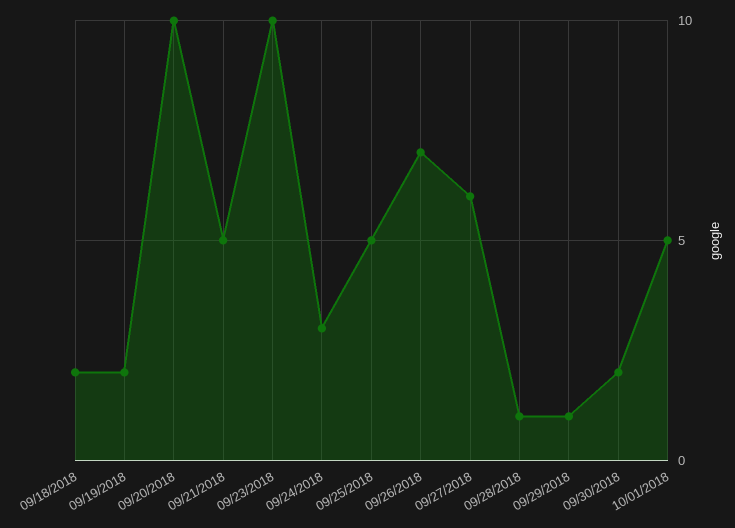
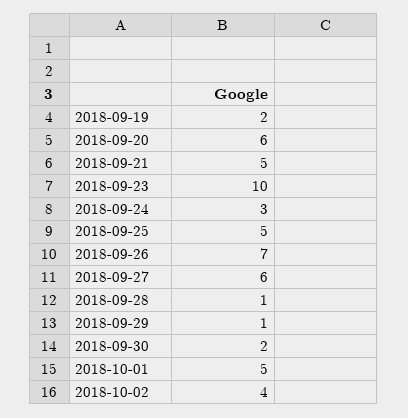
09/18/2018: 2 -> none
09/20/2018: 10 -> 6
2018-10-02: none -> 4

